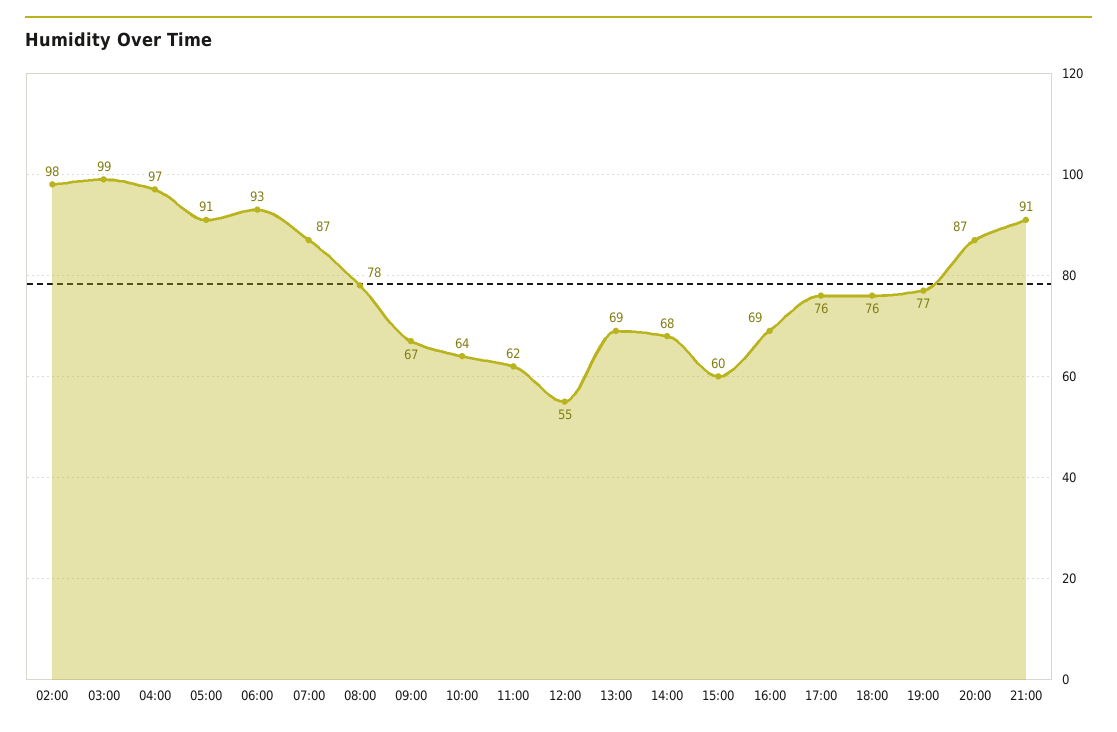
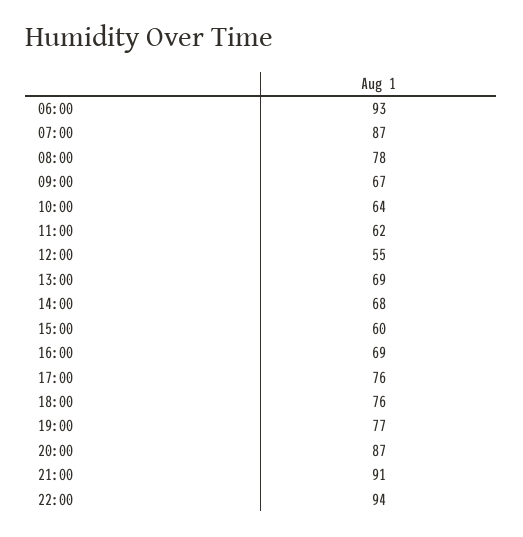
02:00: 98 -> none
03:00: 99 -> none
04:00: 97 -> none
05:00: 91 -> none
22:00: none -> 94

